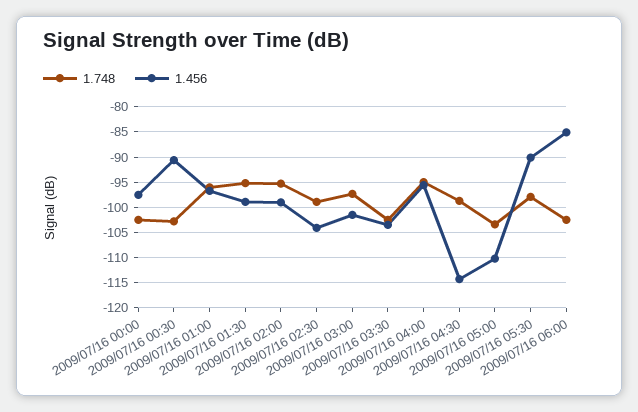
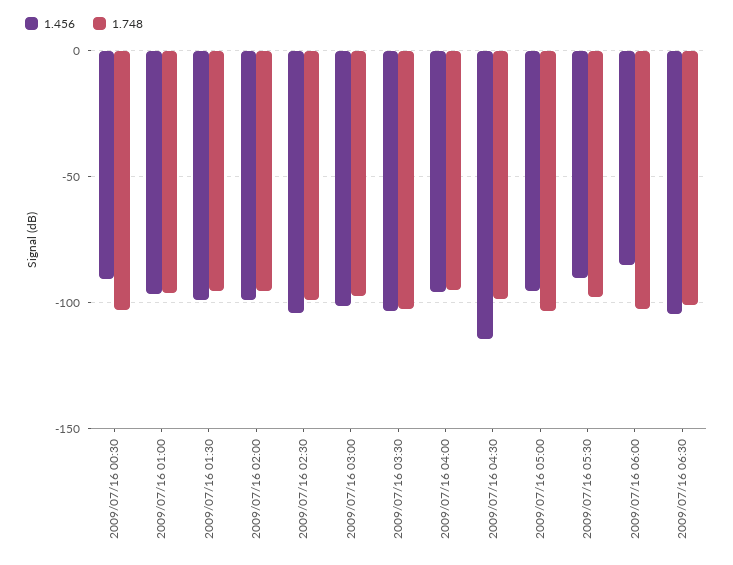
1.748, 2009/07/16 00:00: -102.5 -> none
1.456, 2009/07/16 00:00: -97.5 -> none
1.456, 2009/07/16 05:00: -110 -> -95
1.456, 2009/07/16 06:30: none -> -105
1.748, 2009/07/16 06:30: none -> -100

